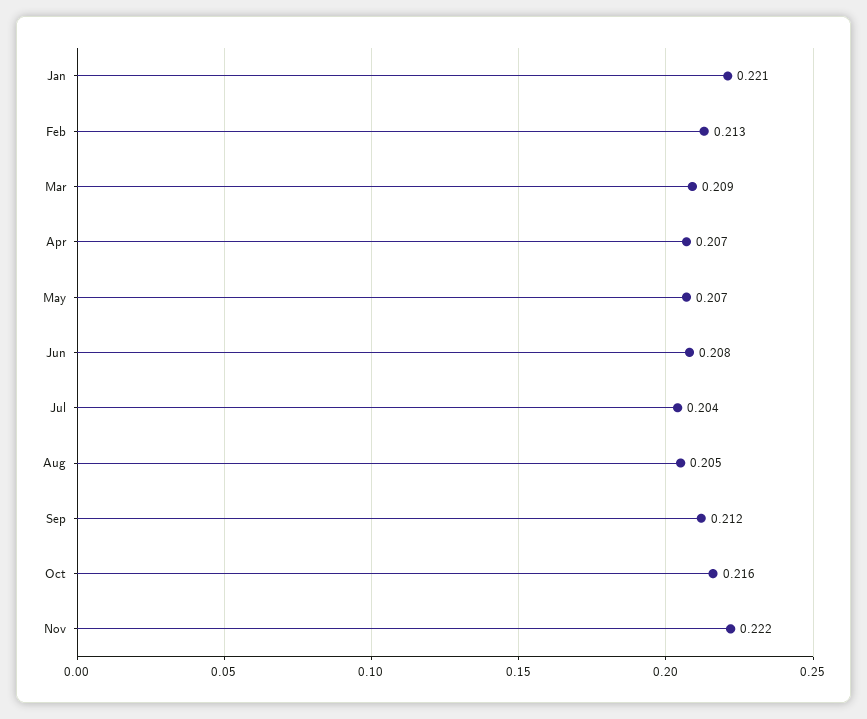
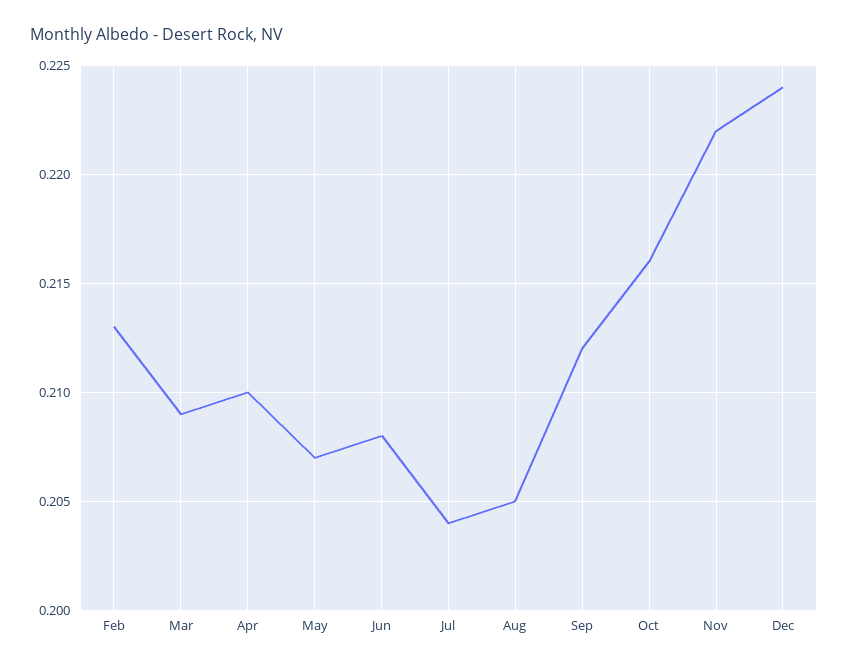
Jan: 0.221 -> none
Apr: 0.207 -> 0.21
Dec: none -> 0.224

